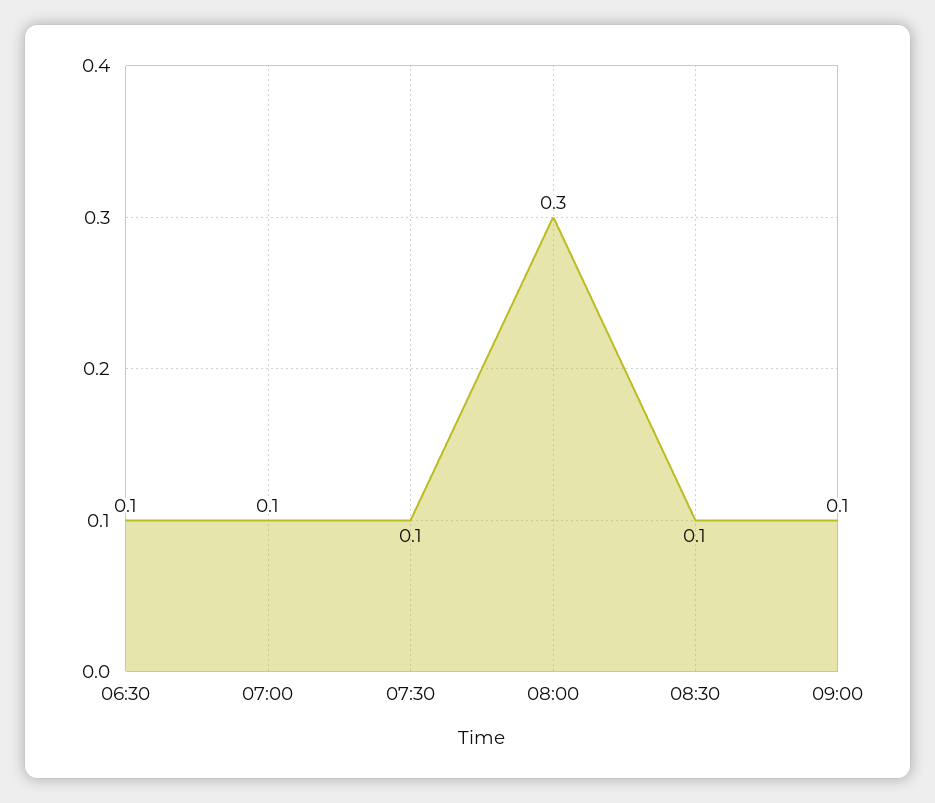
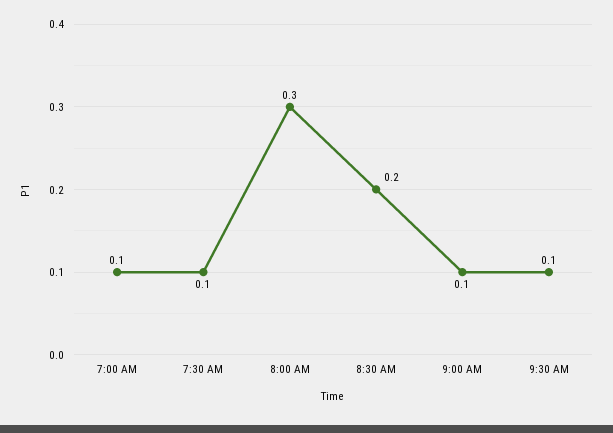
06:30: 0.1 -> none
08:30: 0.1 -> 0.2
9:30 AM: none -> 0.1

